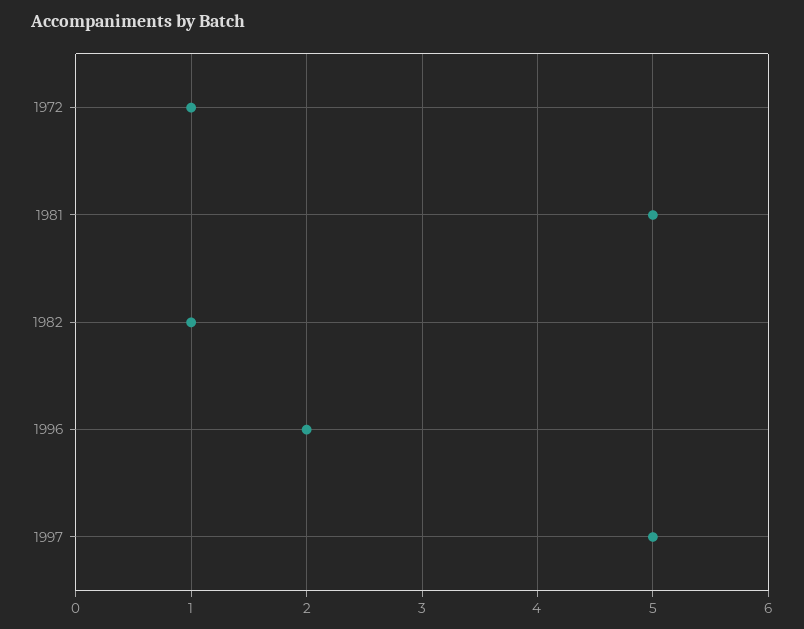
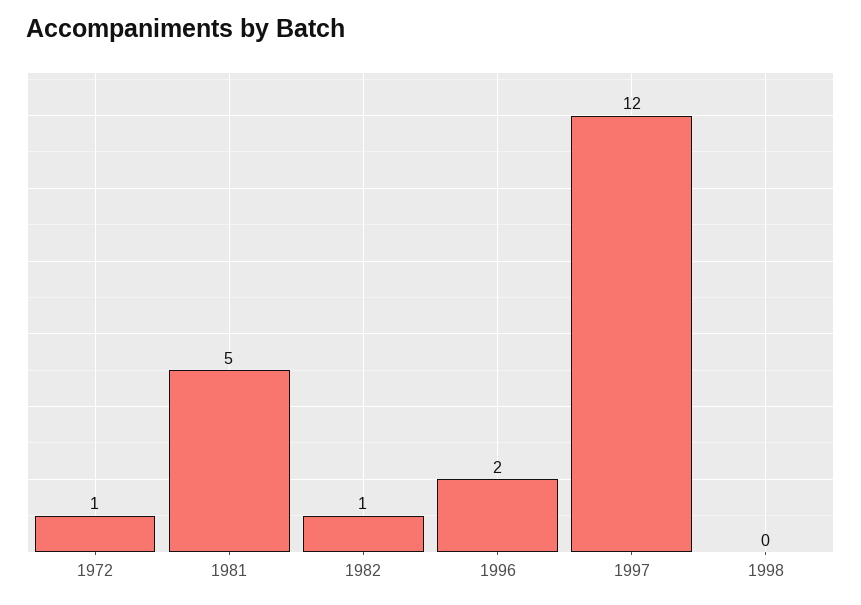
1997: 5 -> 12
1998: none -> 0

